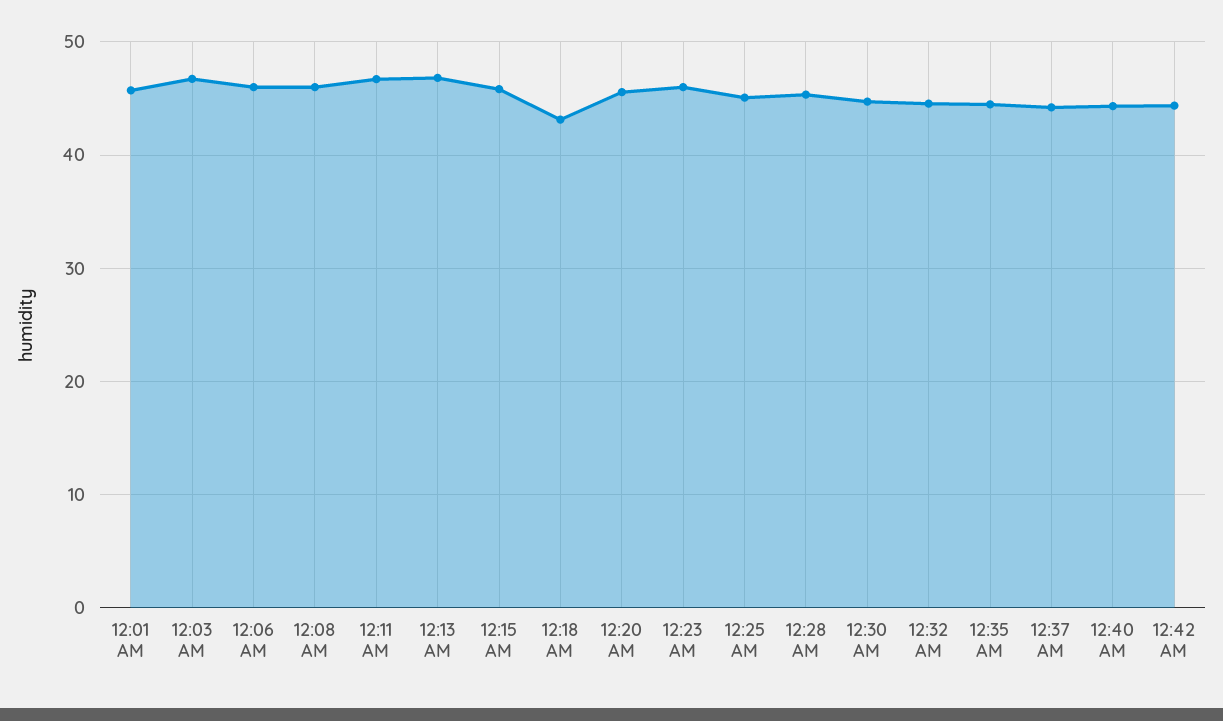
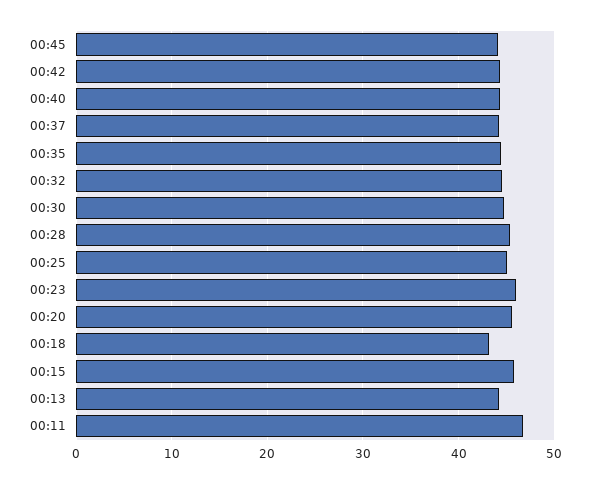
12:01 AM: 46 -> none
12:03 AM: 47 -> none
12:06 AM: 46 -> none
12:08 AM: 46 -> none
12:13 AM: 47 -> 44
00:45: none -> 44

